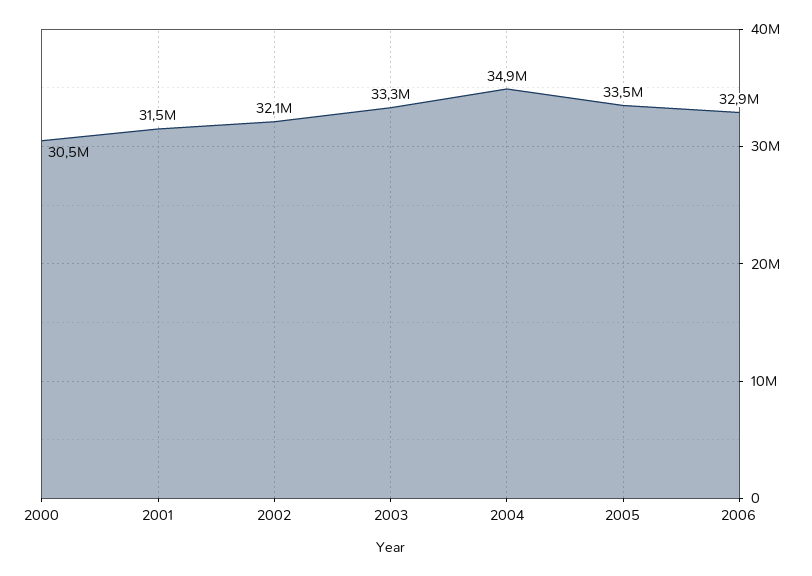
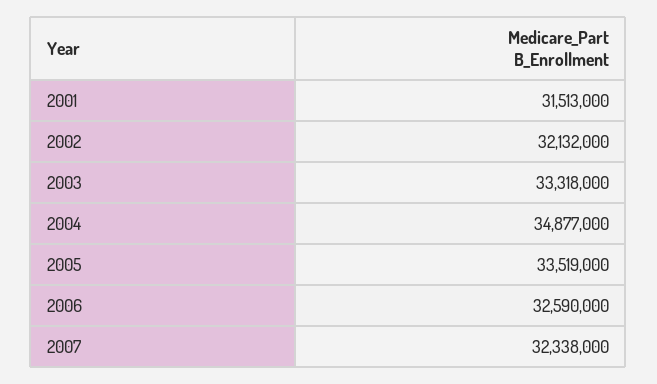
2000: 30500000 -> none
2006: 32900000 -> 32590000
2007: none -> 32338000

